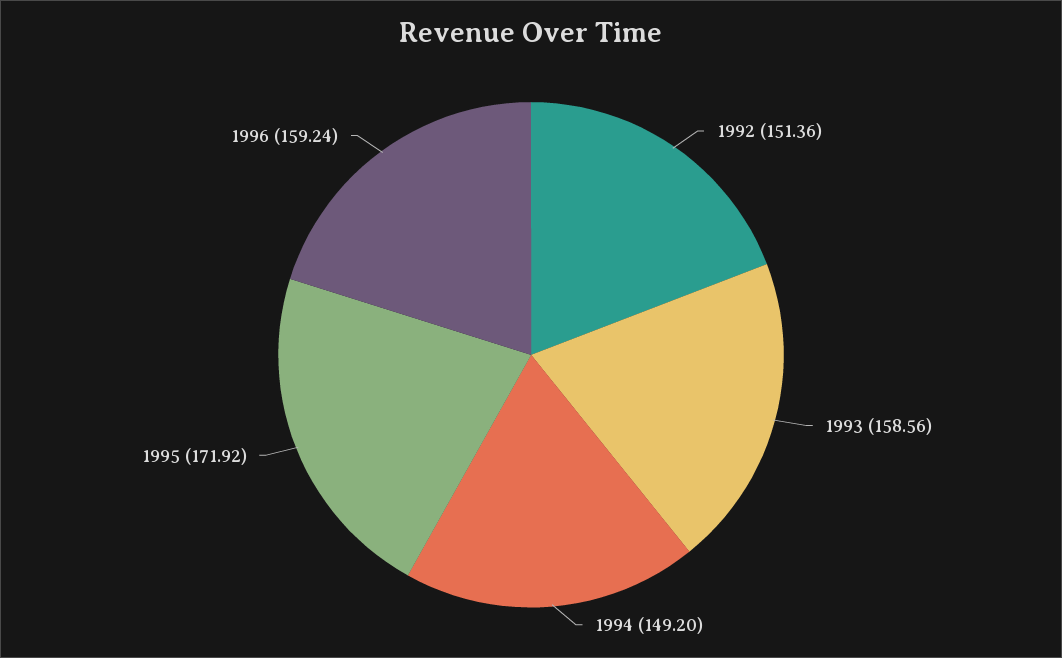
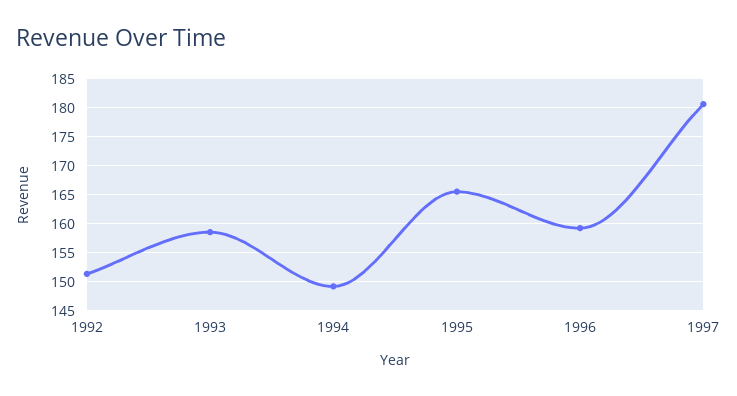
1995: 171.92 -> 165
1997: none -> 180

